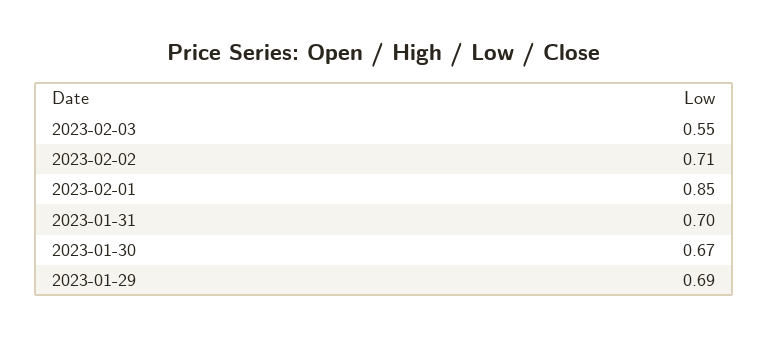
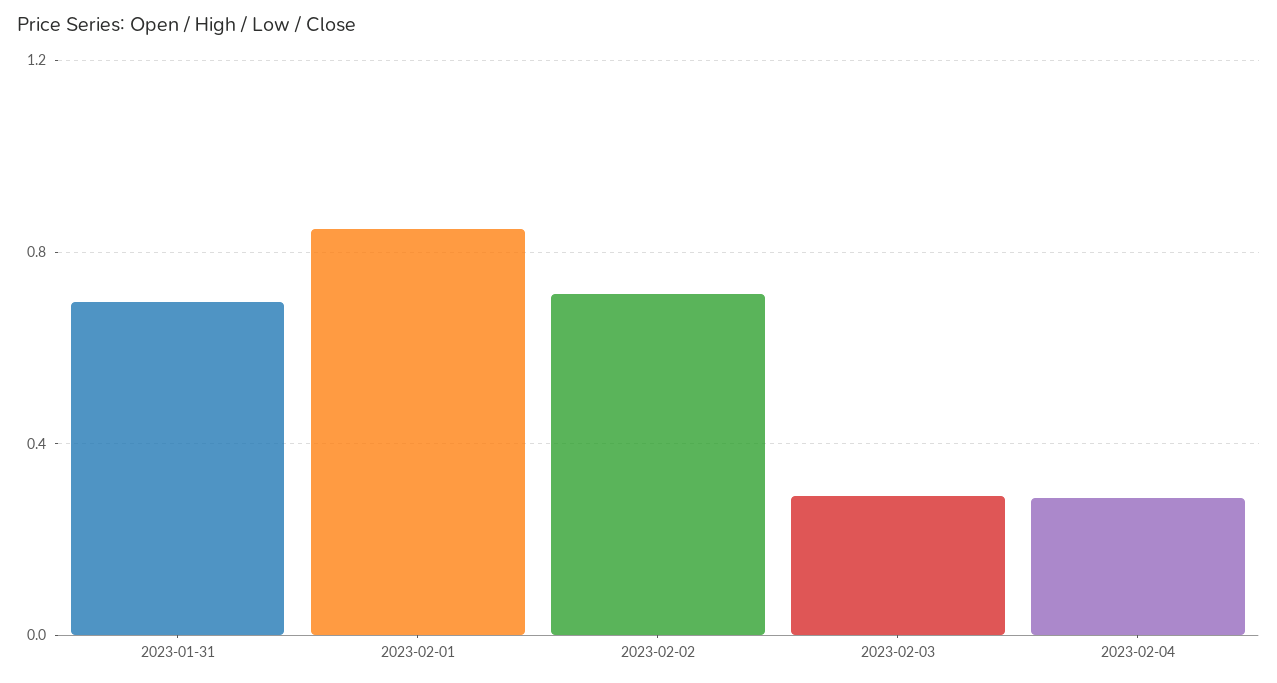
2023-02-03: 0.55 -> 0.3
2023-01-30: 0.67 -> none
2023-01-29: 0.69 -> none
2023-02-04: none -> 0.3

